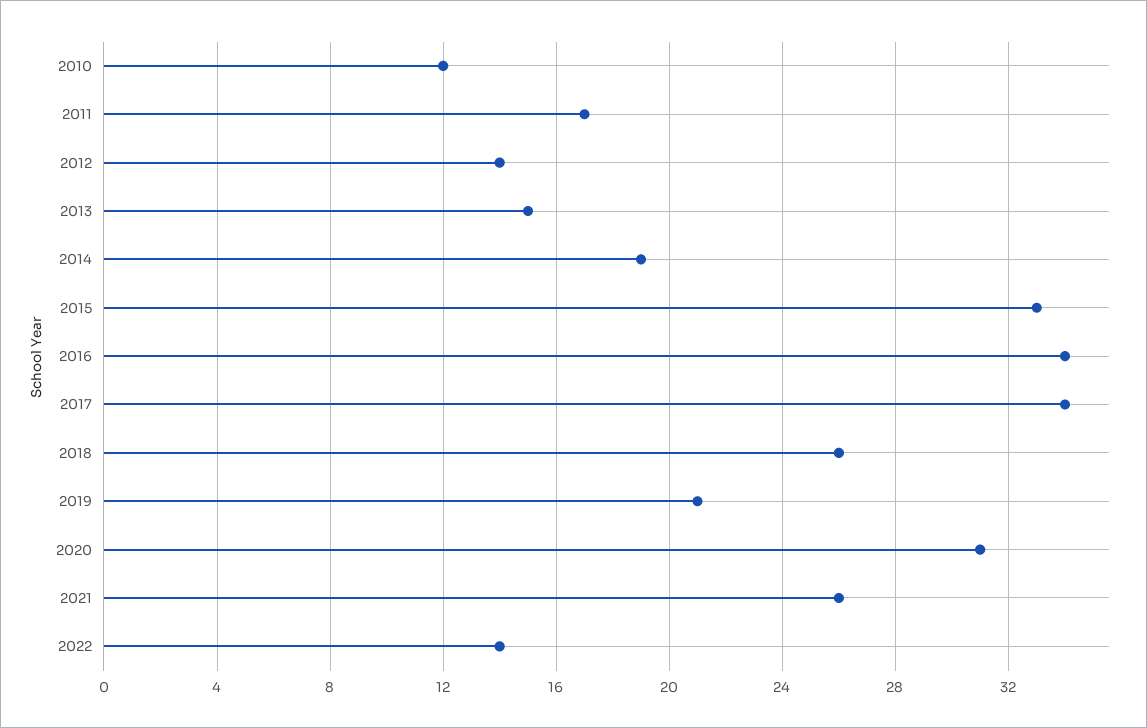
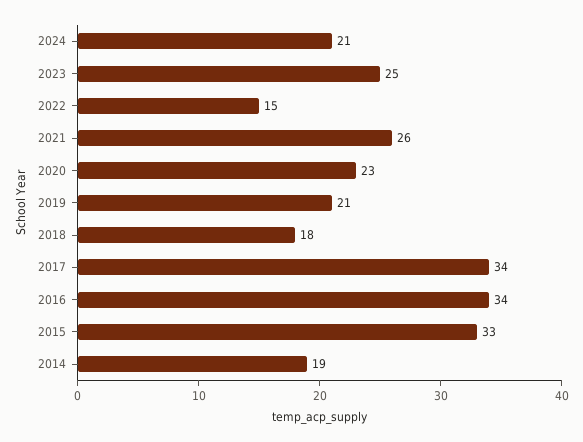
2010: 12 -> none
2011: 17 -> none
2012: 14 -> none
2013: 15 -> none
2018: 26 -> 18
2020: 31 -> 23
2022: 14 -> 15
2024: none -> 21
2023: none -> 25

